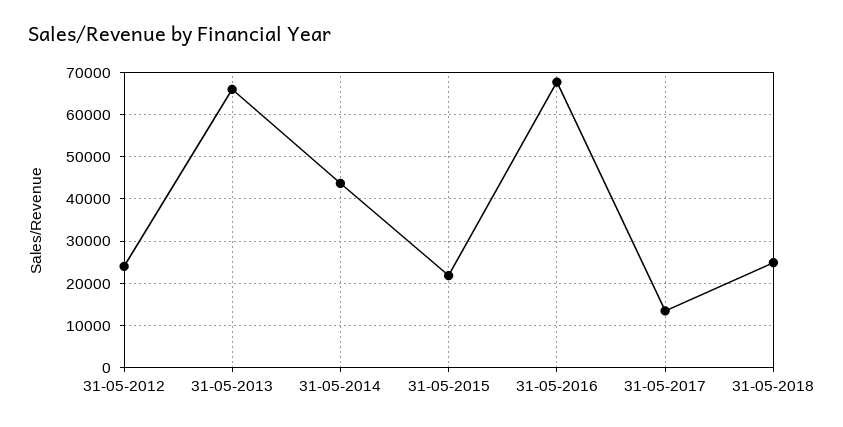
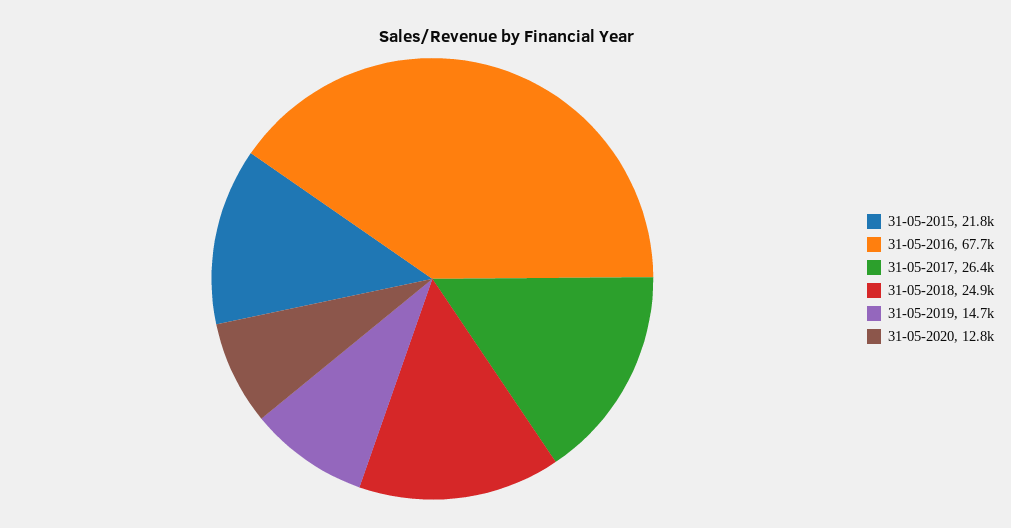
31-05-2012: 24000 -> none
31-05-2013: 66000 -> none
31-05-2014: 44000 -> none
31-05-2017: 14000 -> 26400
31-05-2019: none -> 14700
31-05-2020: none -> 12800

